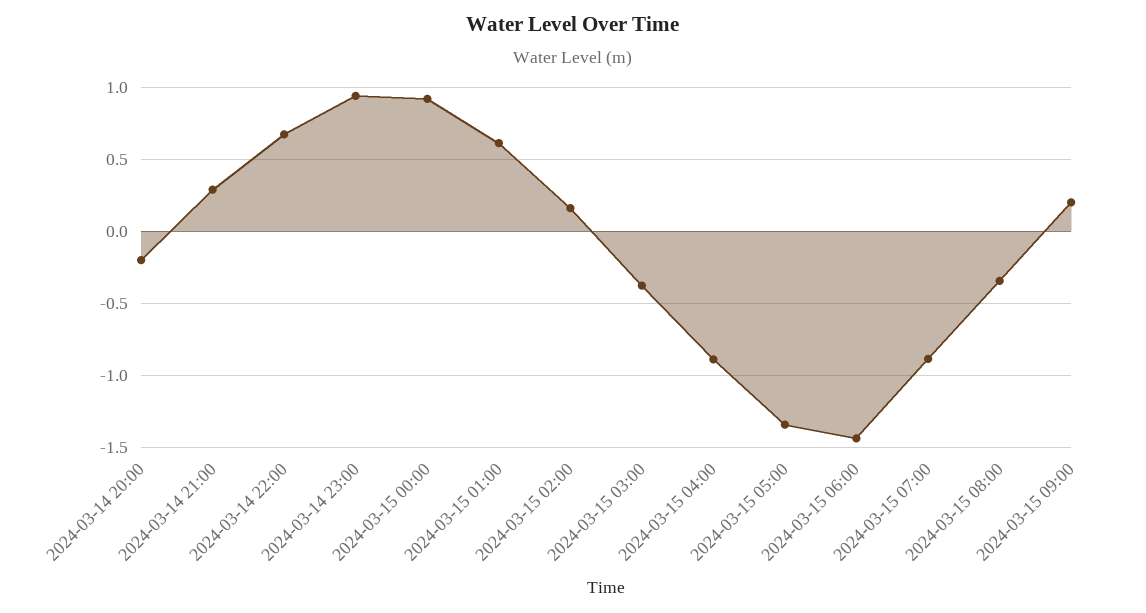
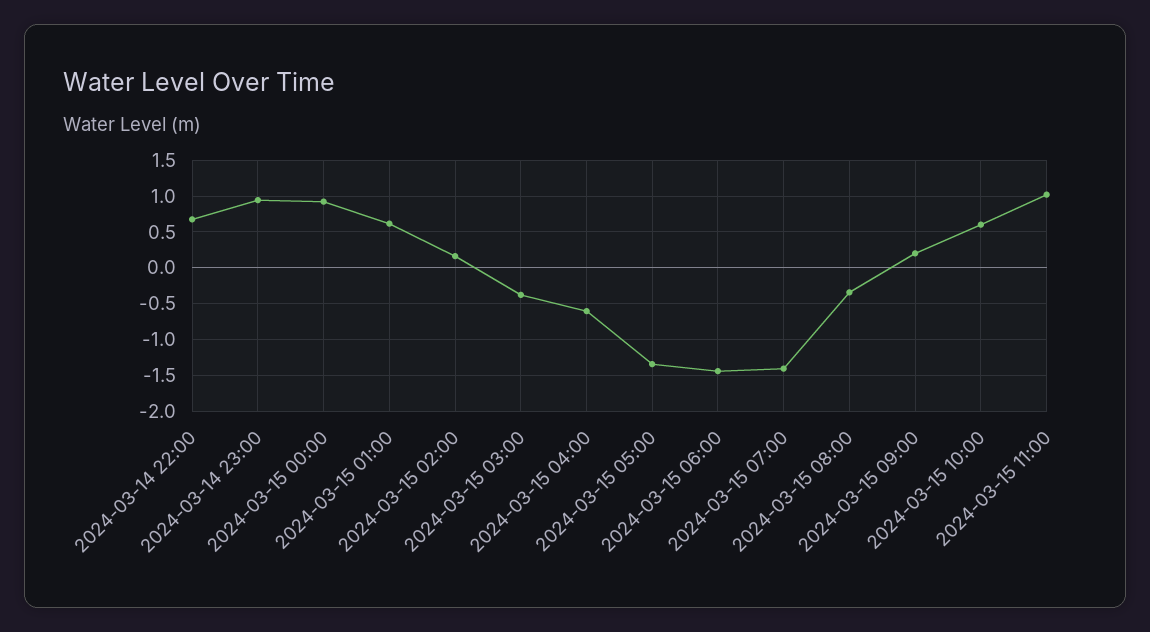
2024-03-14 20:00: -0.2 -> none
2024-03-14 21:00: 0.3 -> none
2024-03-15 04:00: -0.9 -> -0.6
2024-03-15 07:00: -0.9 -> -1.4
2024-03-15 10:00: none -> 0.6
2024-03-15 11:00: none -> 1

